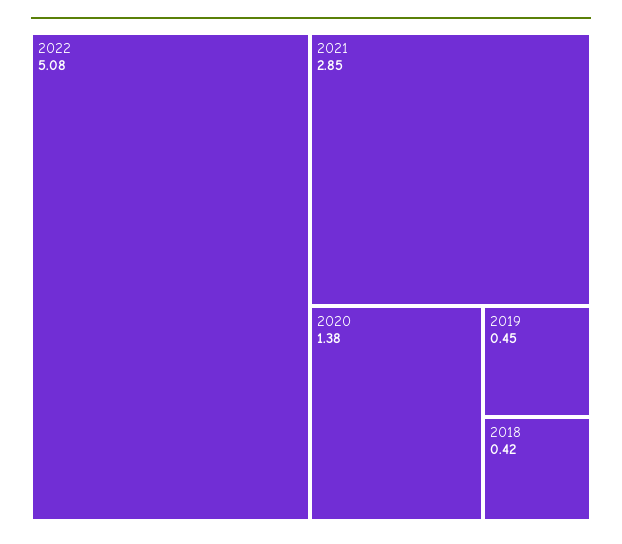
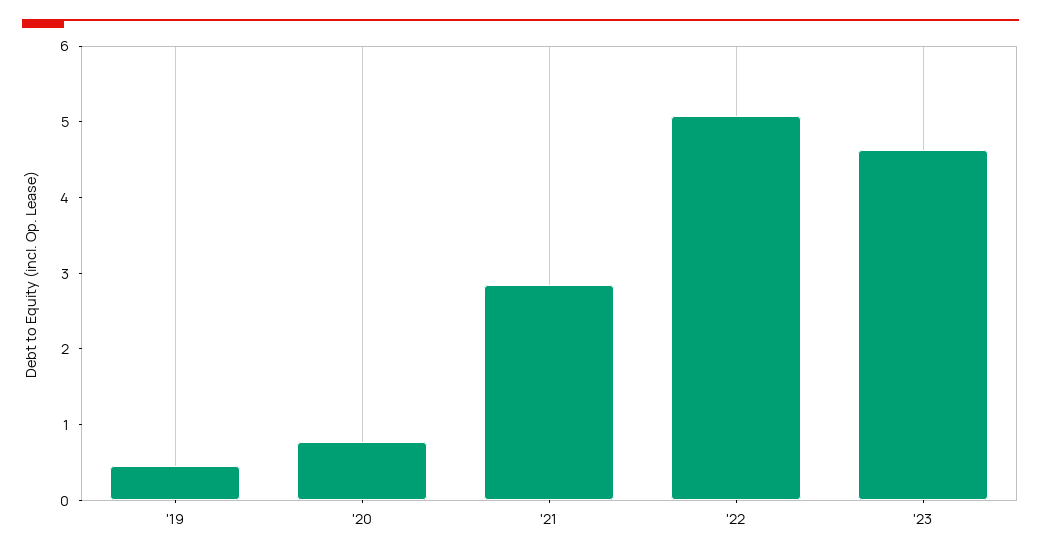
2020: 1.38 -> 0.8
2018: 0.42 -> none
'23: none -> 4.6

